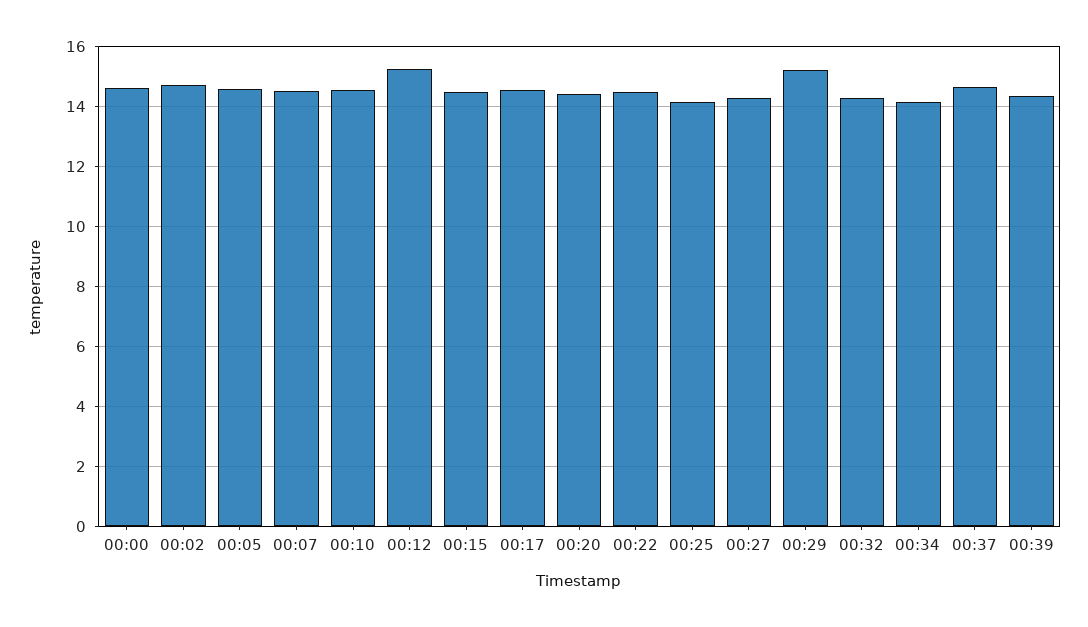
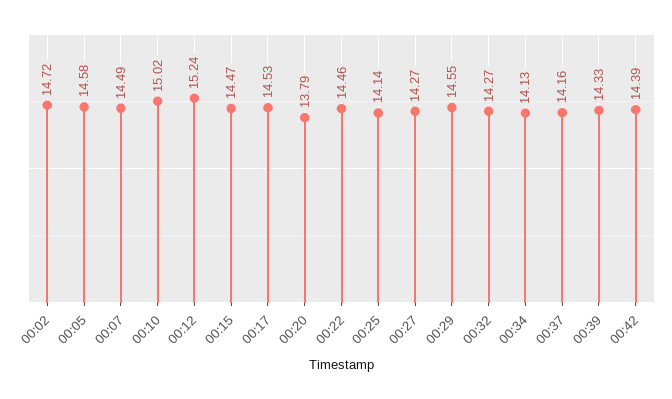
00:00: 14.6 -> none
00:10: 14.6 -> 15.02
00:20: 14.4 -> 13.79
00:29: 15.2 -> 14.55
00:37: 14.6 -> 14.16
00:42: none -> 14.39

